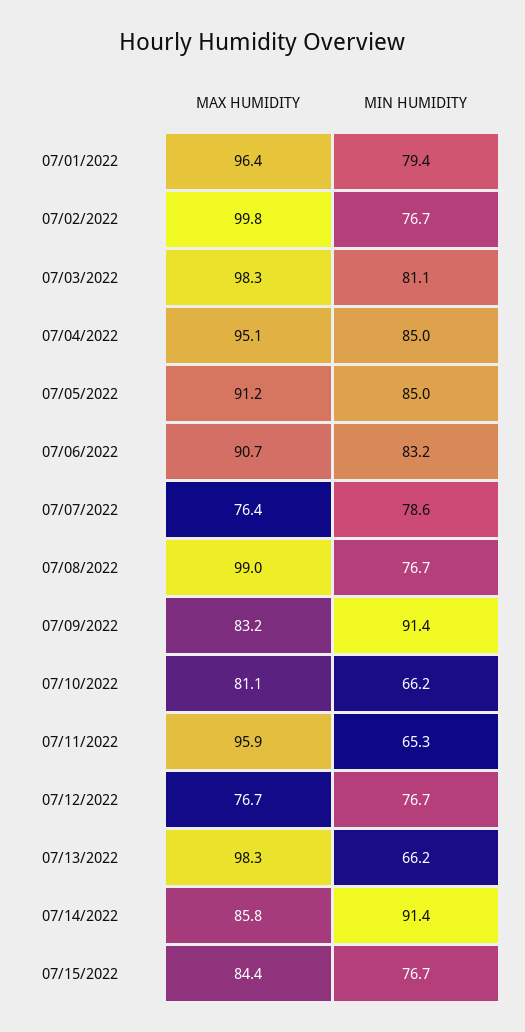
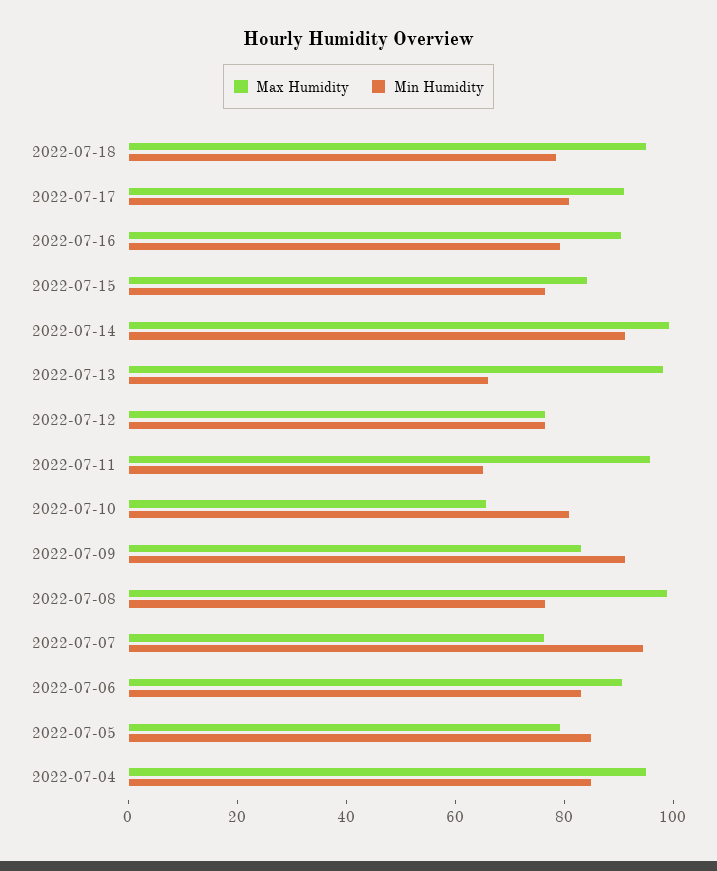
MAX HUMIDITY, 07/01/2022: 96.4 -> none
MIN HUMIDITY, 07/01/2022: 79.4 -> none
MAX HUMIDITY, 07/02/2022: 99.8 -> none
MIN HUMIDITY, 07/02/2022: 76.7 -> none
MAX HUMIDITY, 07/03/2022: 98.3 -> none
MIN HUMIDITY, 07/03/2022: 81.1 -> none
MAX HUMIDITY, 07/05/2022: 91.2 -> 80
MIN HUMIDITY, 07/07/2022: 78.6 -> 95
MAX HUMIDITY, 07/10/2022: 81.1 -> 65
MIN HUMIDITY, 07/10/2022: 66.2 -> 80
MAX HUMIDITY, 07/14/2022: 85.8 -> 100
MAX HUMIDITY, 2022-07-18: none -> 95
MIN HUMIDITY, 2022-07-18: none -> 80
MAX HUMIDITY, 2022-07-17: none -> 90
MIN HUMIDITY, 2022-07-17: none -> 80
MAX HUMIDITY, 2022-07-16: none -> 90
MIN HUMIDITY, 2022-07-16: none -> 80

